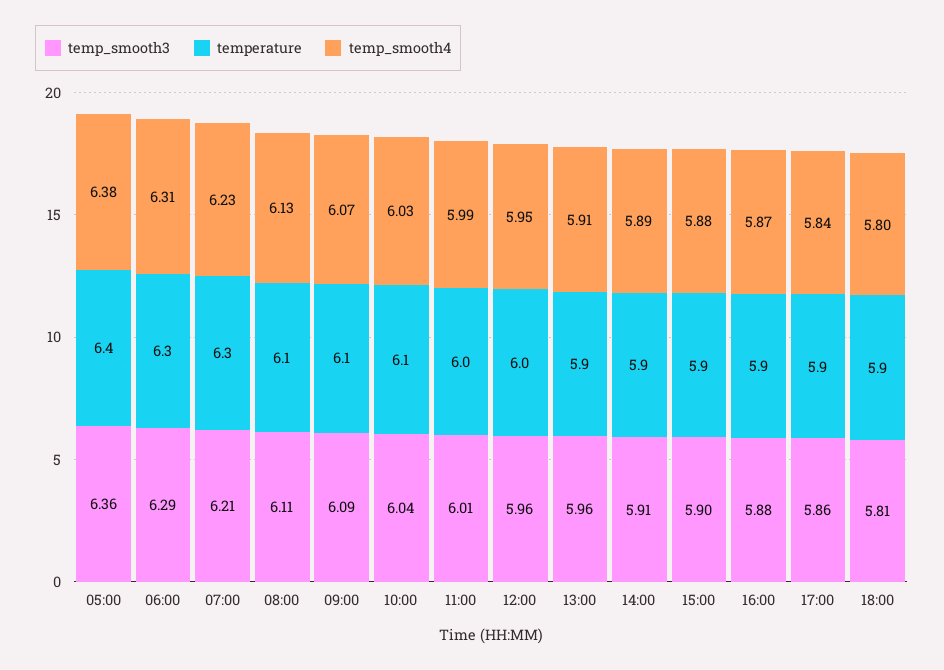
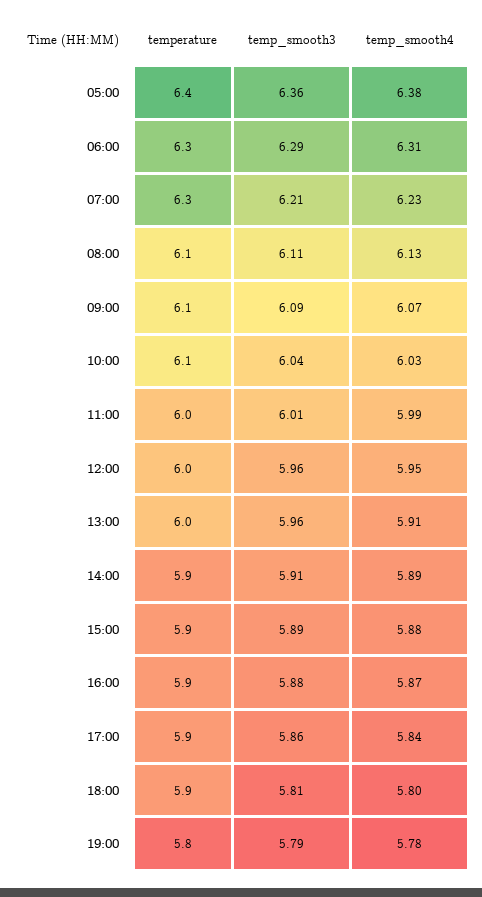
temperature, 13:00: 5.9 -> 6
temp_smooth3, 15:00: 5.9 -> 5.89
temperature, 19:00: none -> 5.8
temp_smooth3, 19:00: none -> 5.79
temp_smooth4, 19:00: none -> 5.78

